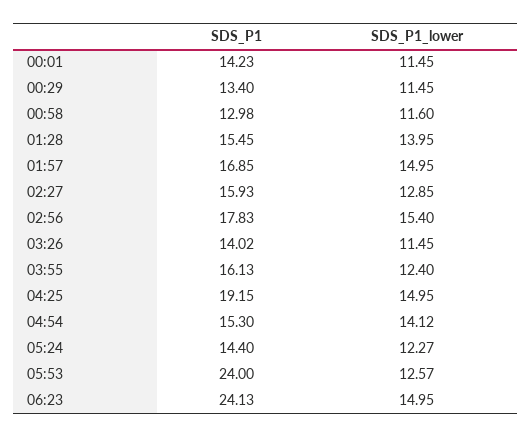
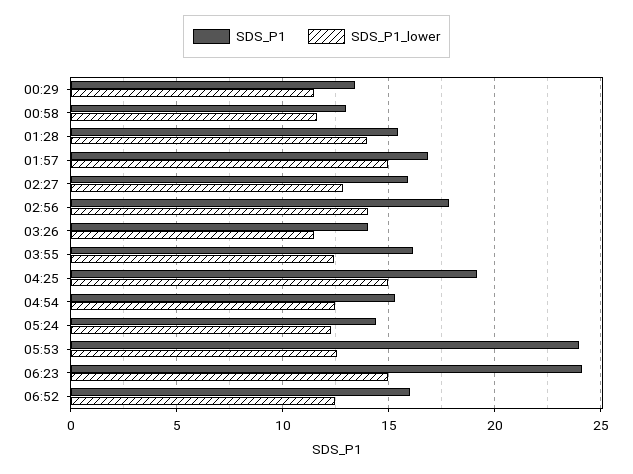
SDS_P1, 00:01: 14.23 -> none
SDS_P1_lower, 00:01: 11.45 -> none
SDS_P1_lower, 02:56: 15.4 -> 14
SDS_P1_lower, 04:54: 14.12 -> 12.5
SDS_P1, 06:52: none -> 16
SDS_P1_lower, 06:52: none -> 12.5

